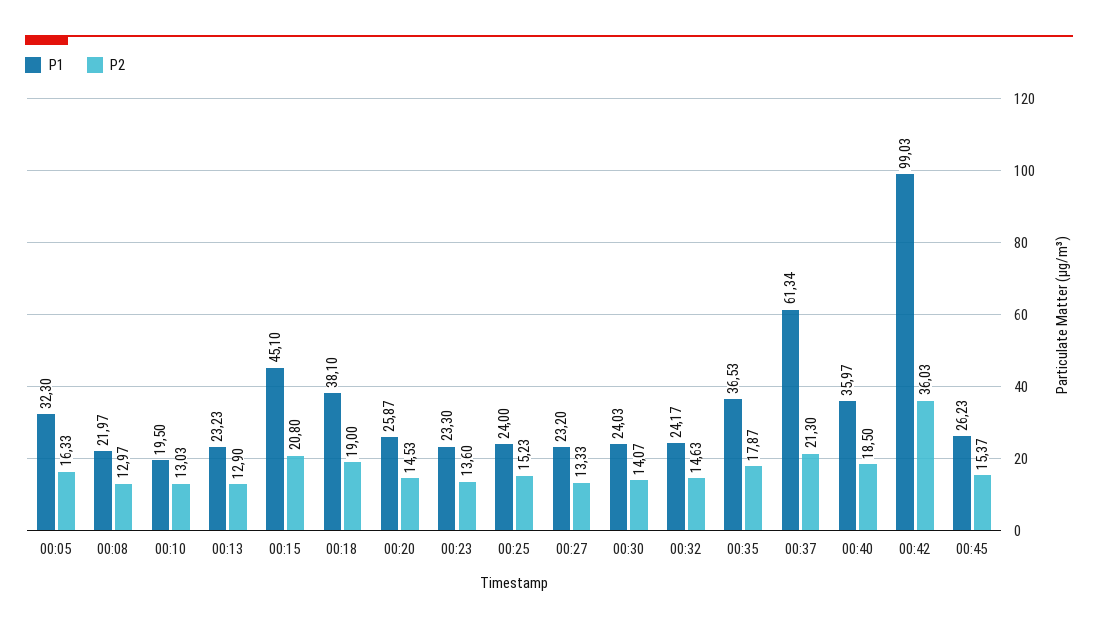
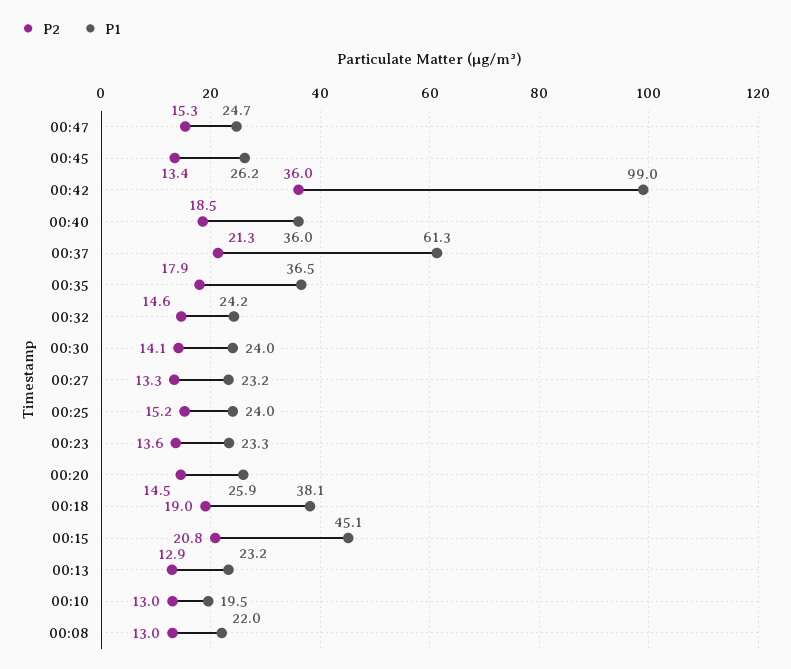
P1, 00:05: 32.3 -> none
P2, 00:05: 16.33 -> none
P2, 00:45: 15.37 -> 13.4
P2, 00:47: none -> 15.3
P1, 00:47: none -> 24.7

